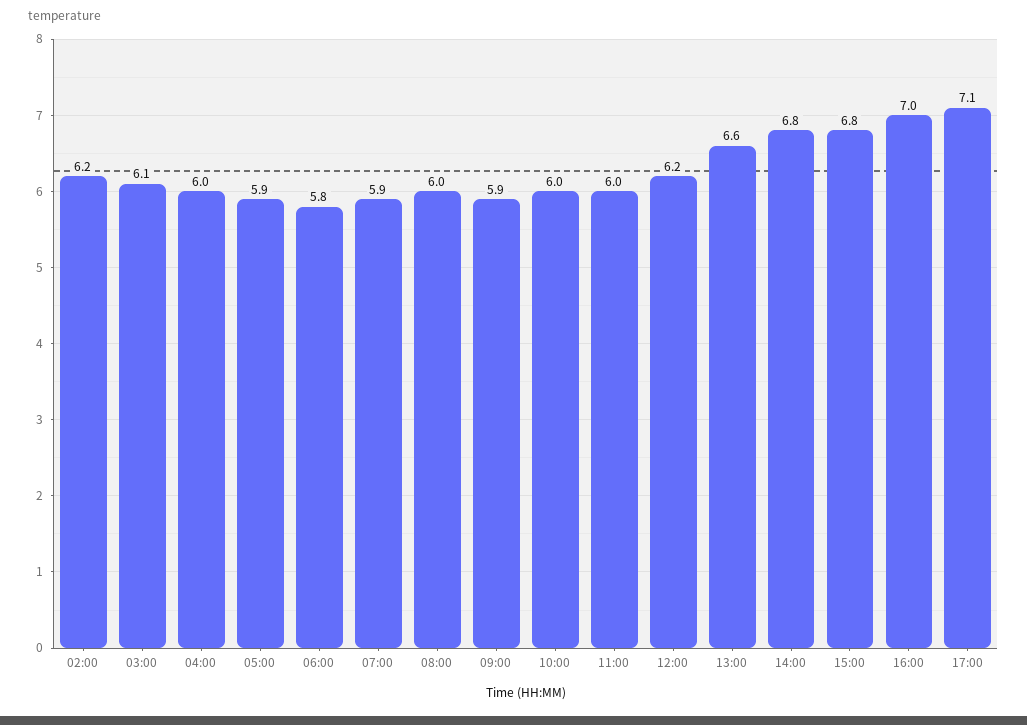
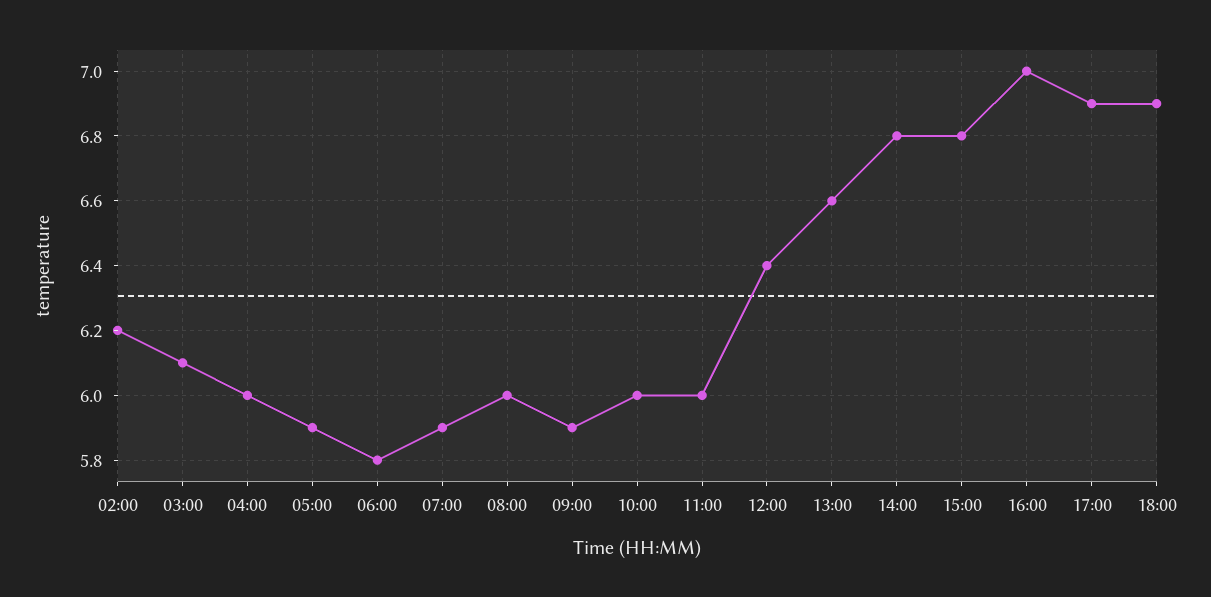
12:00: 6.2 -> 6.4
17:00: 7.1 -> 6.9
18:00: none -> 6.9

